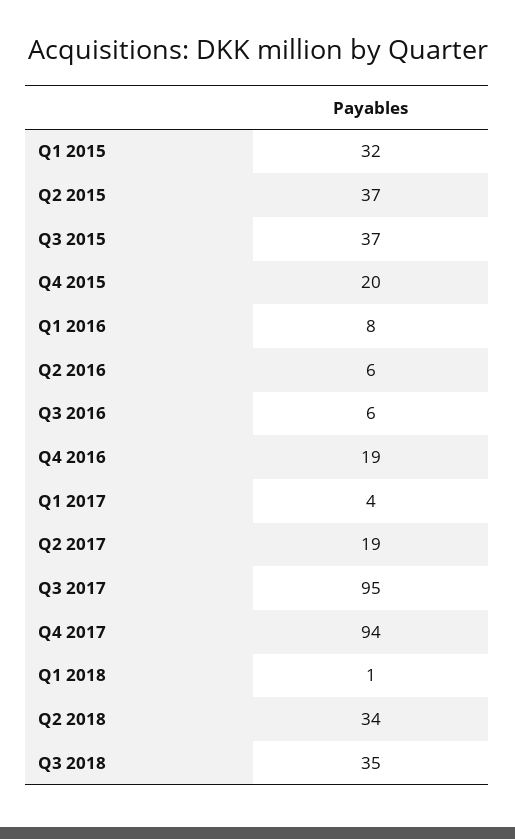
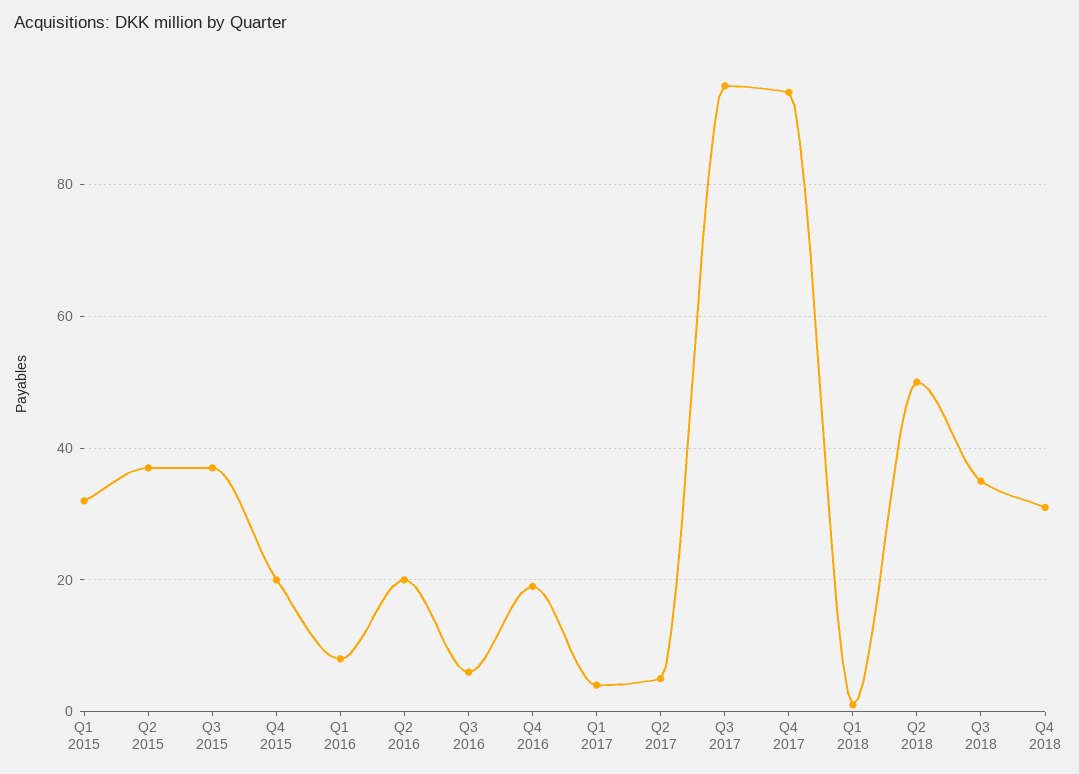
Q2 2016: 6 -> 20
Q2 2017: 19 -> 5
Q2 2018: 34 -> 50
Q4 2018: none -> 30

